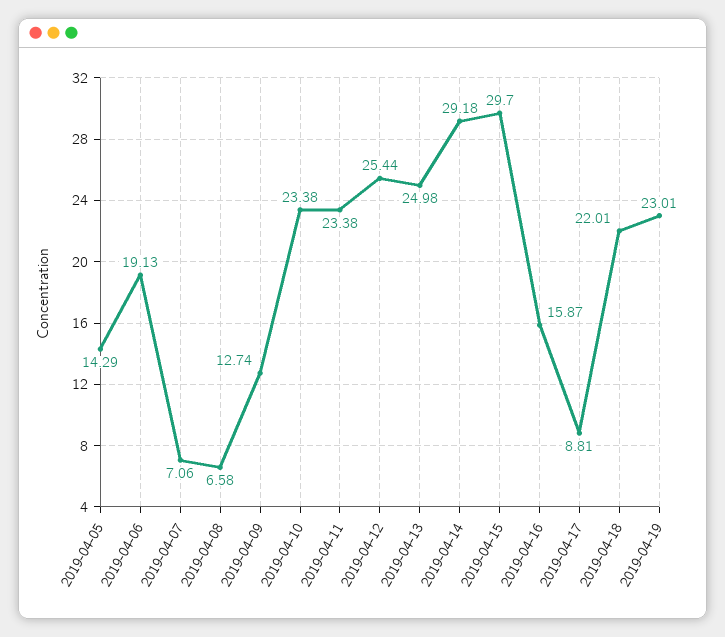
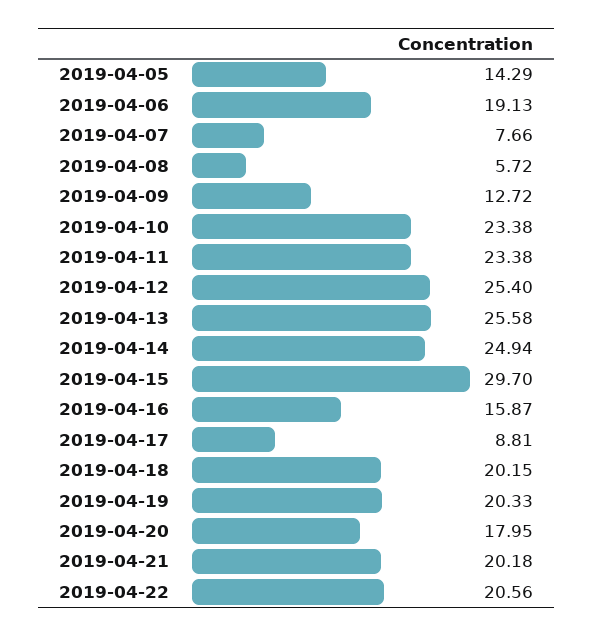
2019-04-07: 7.06 -> 7.66
2019-04-08: 6.58 -> 5.72
2019-04-09: 12.74 -> 12.72
2019-04-12: 25.44 -> 25.4
2019-04-13: 24.98 -> 25.58
2019-04-14: 29.18 -> 24.94
2019-04-18: 22.01 -> 20.15
2019-04-19: 23.01 -> 20.33
2019-04-20: none -> 17.95
2019-04-21: none -> 20.18
2019-04-22: none -> 20.56

